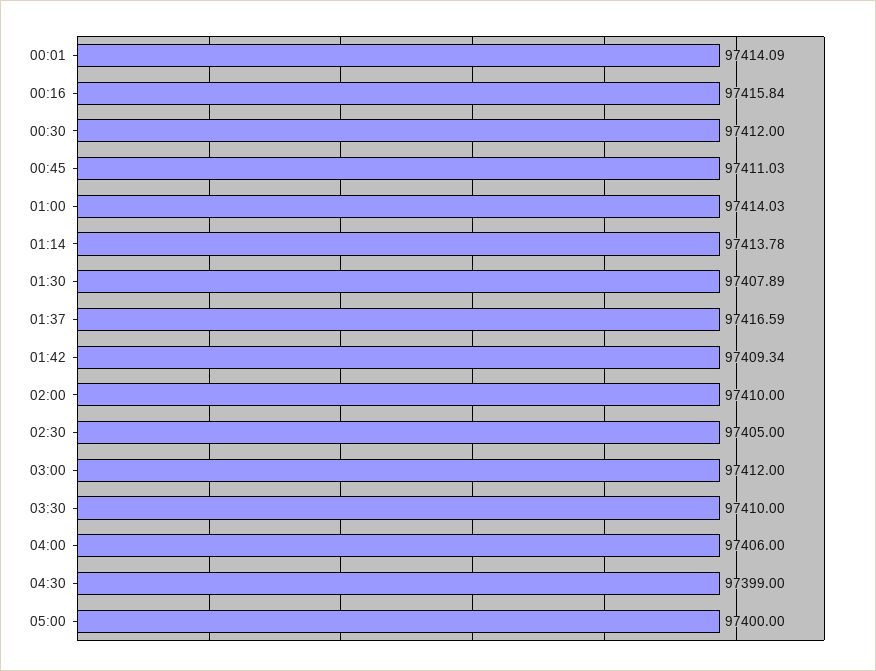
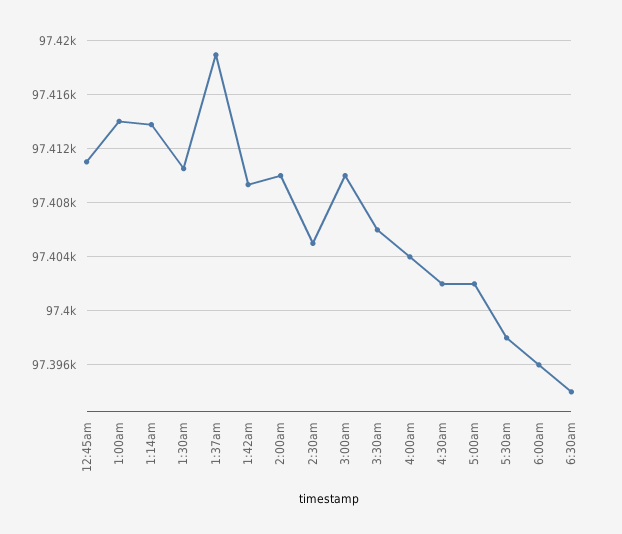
00:01: 97414.09 -> none
00:16: 97415.84 -> none
00:30: 97412 -> none
01:30: 97407.89 -> 97410.5
01:37: 97416.59 -> 97419
03:00: 97412 -> 97410
03:30: 97410 -> 97406
04:00: 97406 -> 97404
04:30: 97399 -> 97402
05:00: 97400 -> 97402
5:30am: none -> 97398
6:00am: none -> 97396
6:30am: none -> 97394

